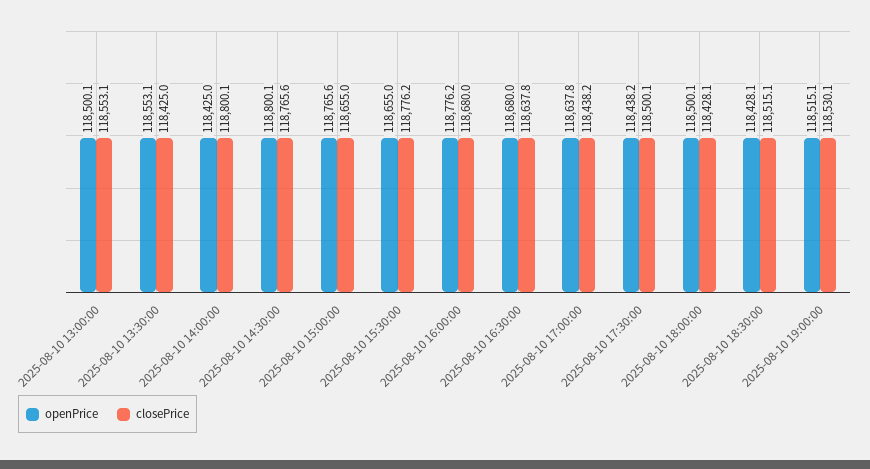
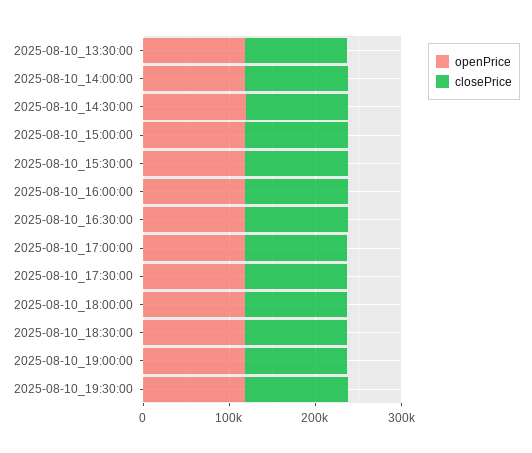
openPrice, 2025-08-10 13:00:00: 118500.1 -> none
closePrice, 2025-08-10 13:00:00: 118553.1 -> none
openPrice, 2025-08-10_19:30:00: none -> 120000
closePrice, 2025-08-10_19:30:00: none -> 120000

